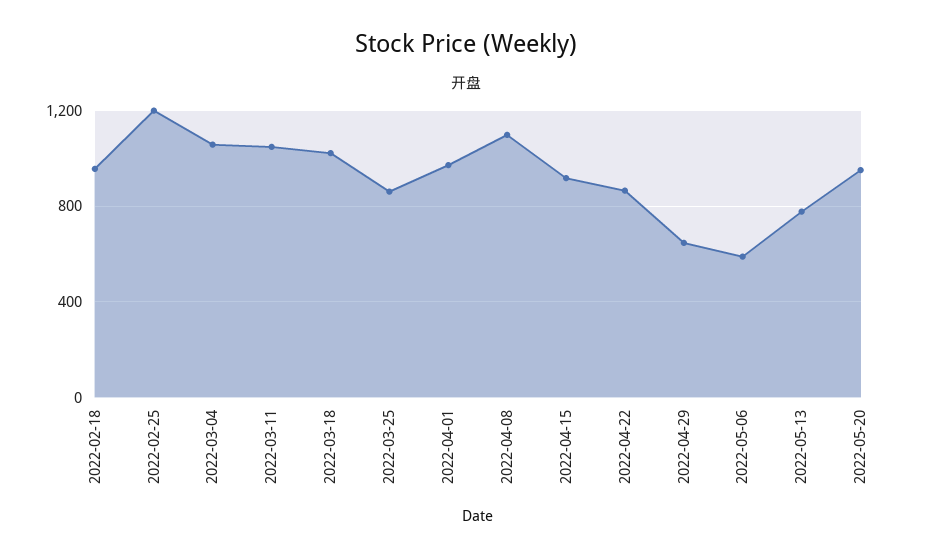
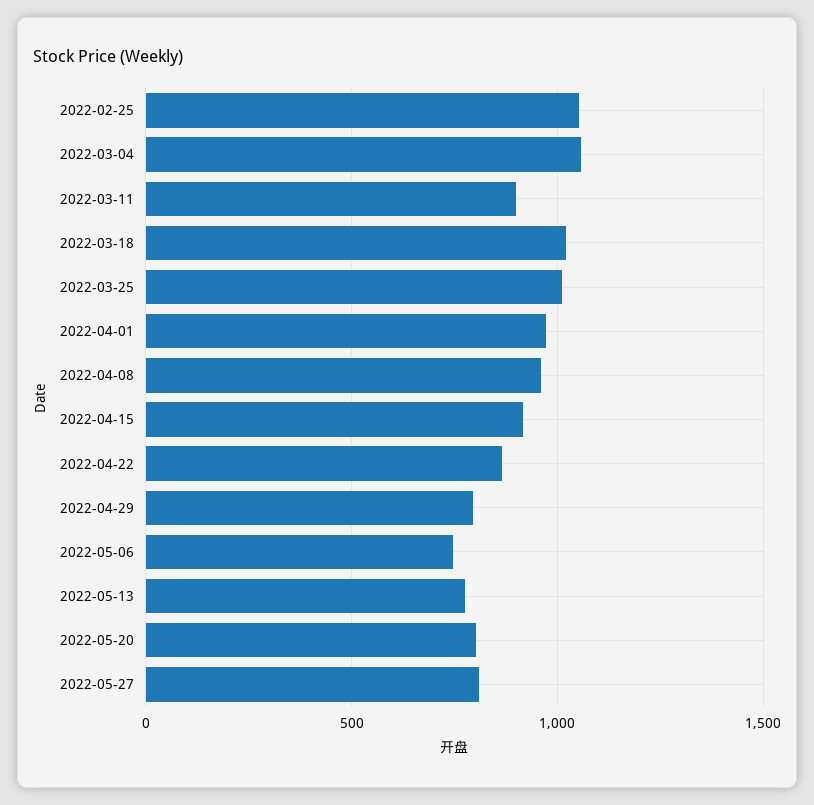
2022-02-18: 950 -> none
2022-02-25: 1200 -> 1050
2022-03-11: 1050 -> 900
2022-03-25: 850 -> 1000
2022-04-08: 1100 -> 950
2022-04-29: 650 -> 800
2022-05-06: 600 -> 750
2022-05-20: 950 -> 800
2022-05-27: none -> 800

